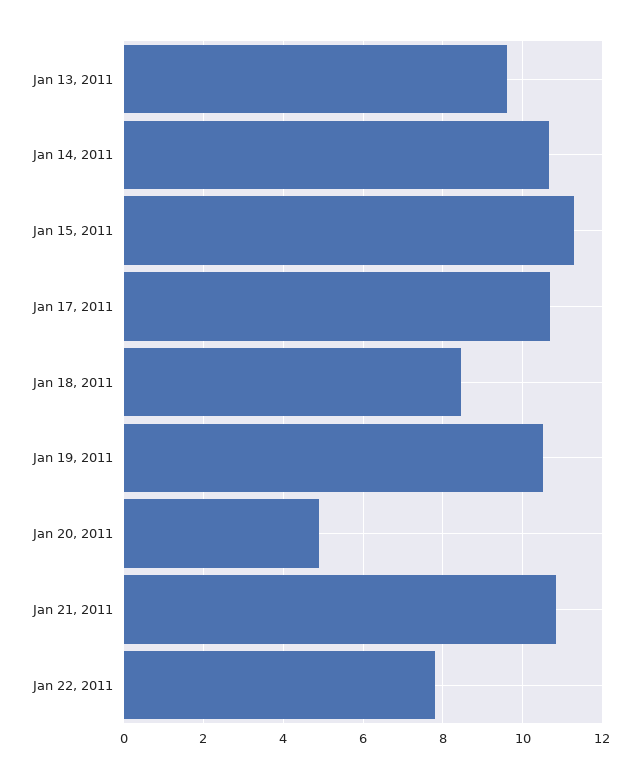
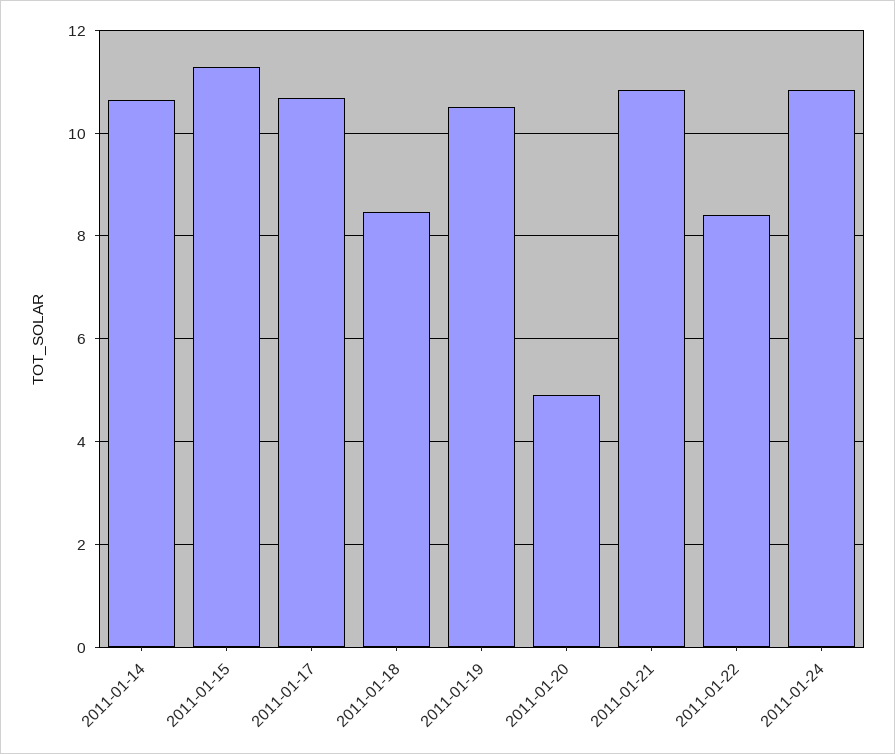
Jan 13, 2011: 9.6 -> none
Jan 22, 2011: 7.8 -> 8.4
2011-01-24: none -> 10.8

